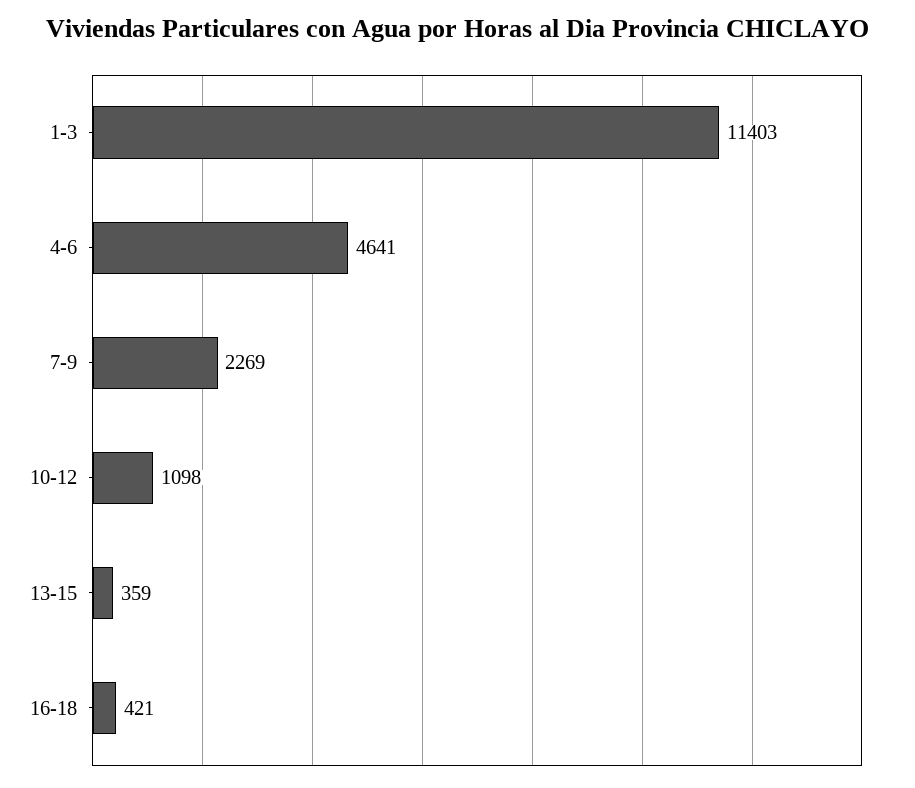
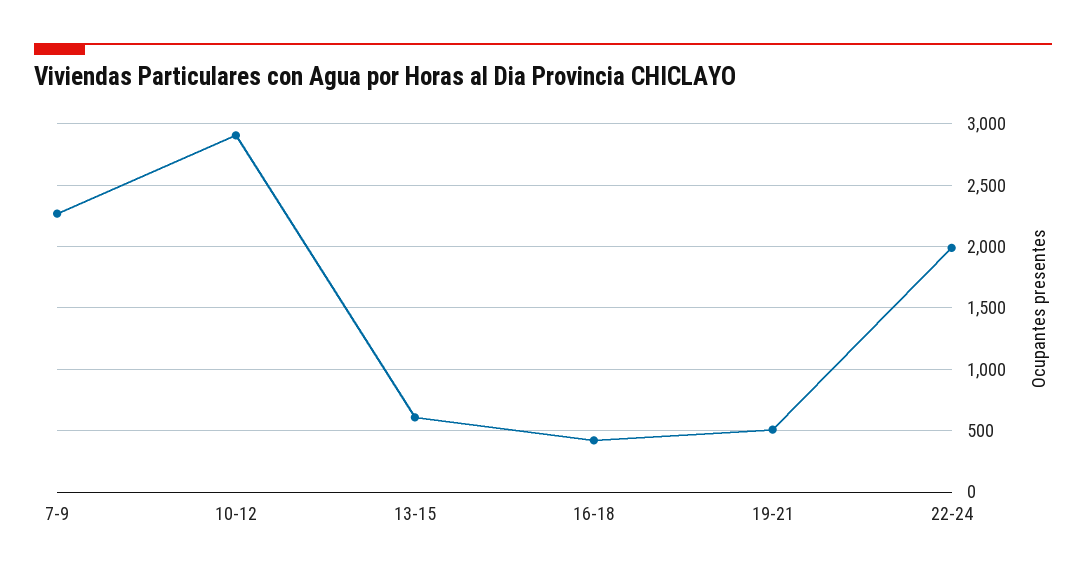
1-3: 11403 -> none
4-6: 4641 -> none
10-12: 1098 -> 2900
13-15: 359 -> 600
19-21: none -> 500
22-24: none -> 2000

